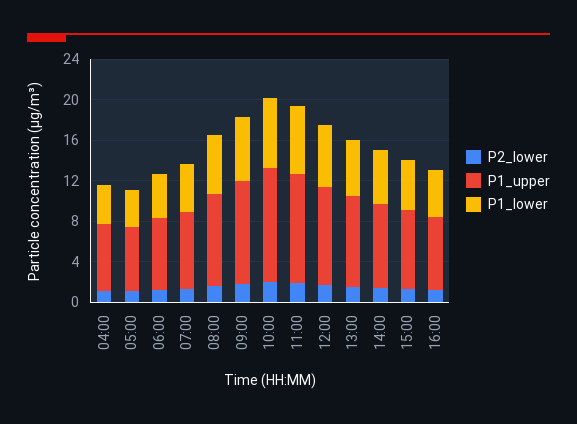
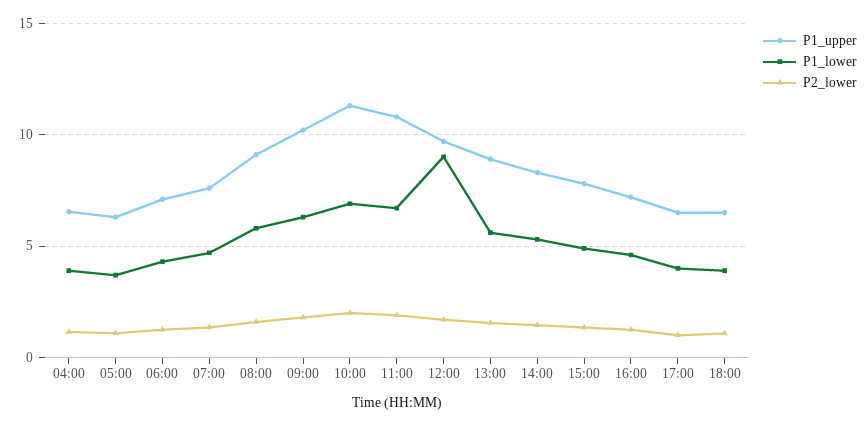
P1_lower, 12:00: 6 -> 9
P1_upper, 17:00: none -> 6.5
P1_lower, 17:00: none -> 4
P2_lower, 17:00: none -> 1
P1_upper, 18:00: none -> 6.5
P1_lower, 18:00: none -> 4
P2_lower, 18:00: none -> 1

